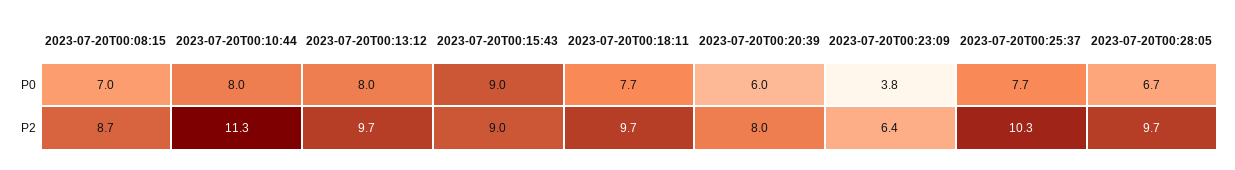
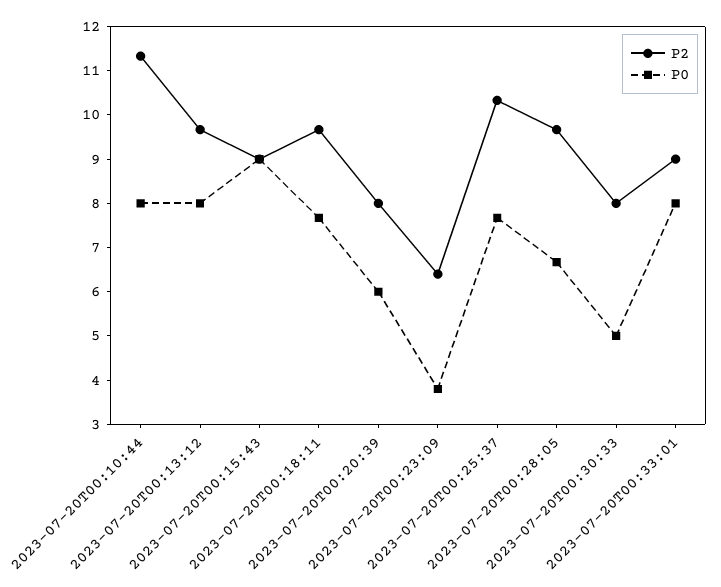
P0, 2023-07-20T00:08:15: 7 -> none
P2, 2023-07-20T00:08:15: 8.7 -> none
P2, 2023-07-20T00:30:33: none -> 8
P0, 2023-07-20T00:30:33: none -> 5
P2, 2023-07-20T00:33:01: none -> 9
P0, 2023-07-20T00:33:01: none -> 8

